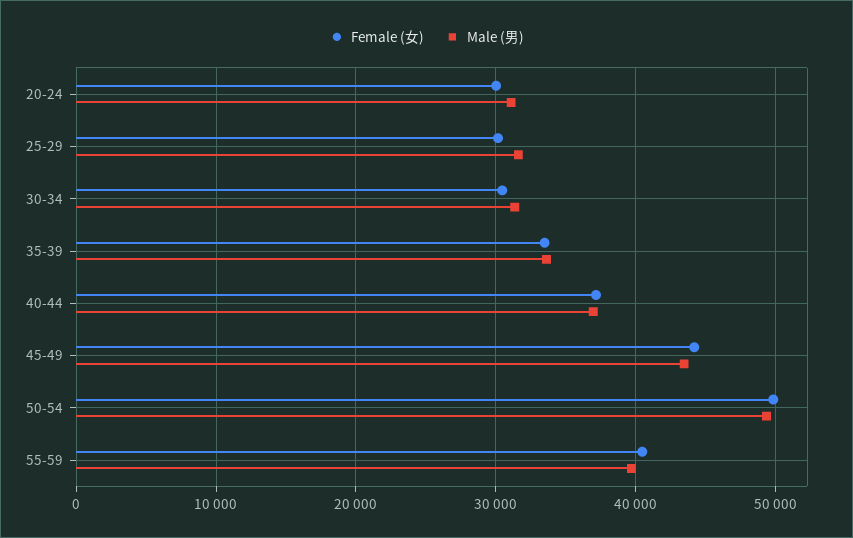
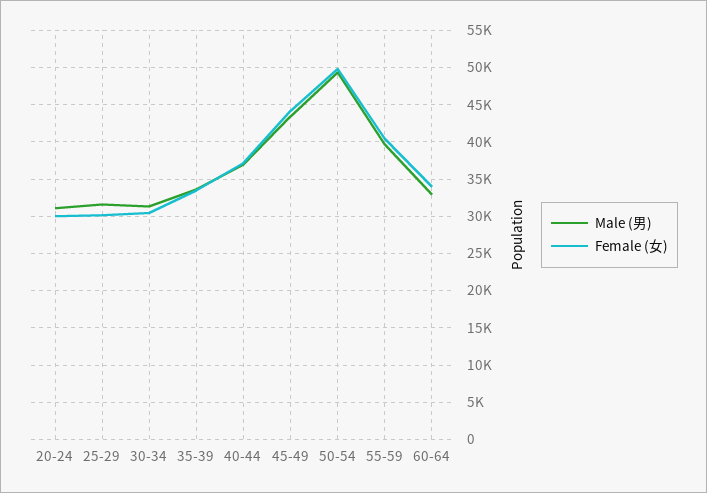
Male (男), 60-64: none -> 33000
Female (女), 60-64: none -> 34000

